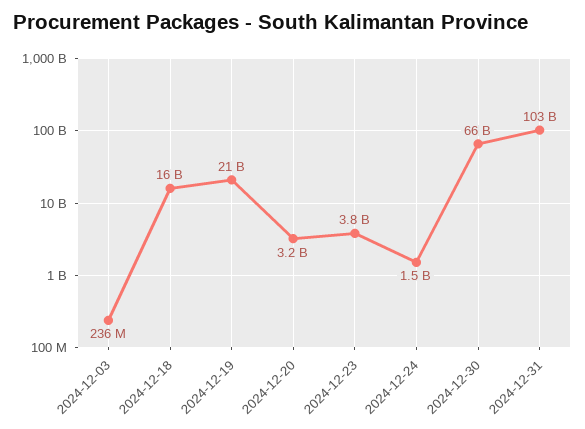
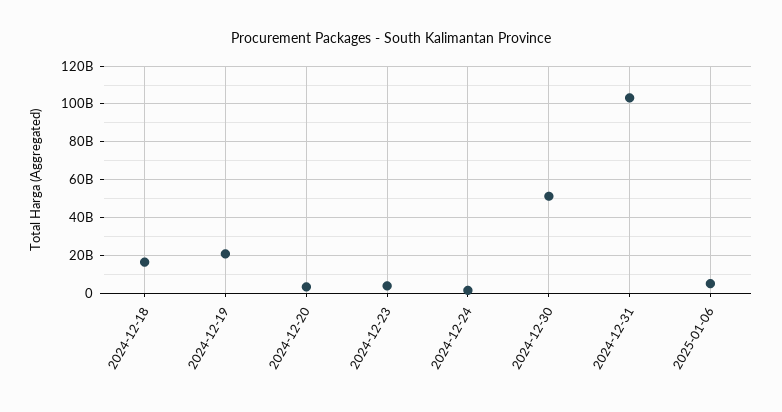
2024-12-03: 236000000 -> none
2024-12-30: 66000000000 -> 50000000000
2025-01-06: none -> 5000000000

